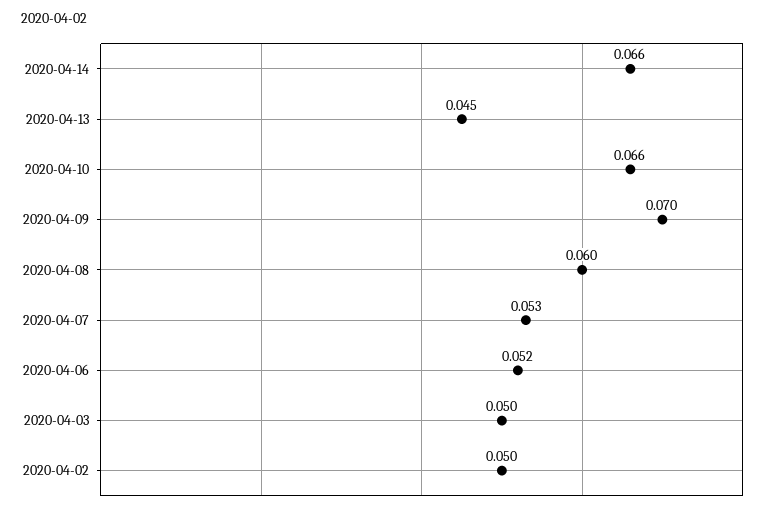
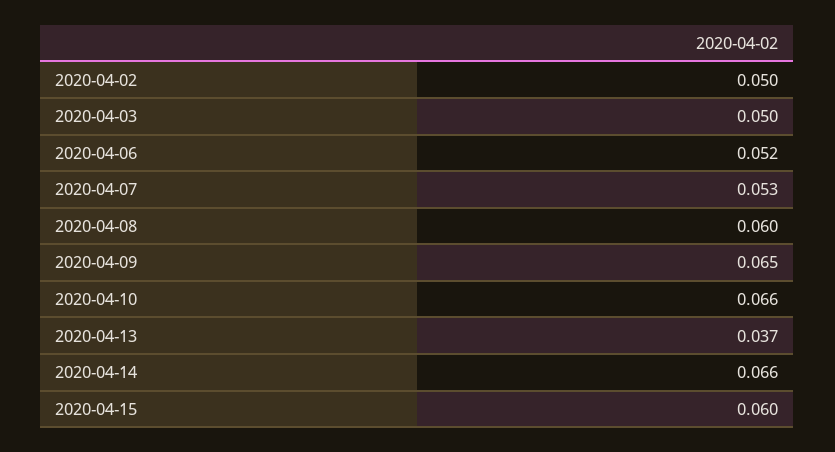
2020-04-13: 0.045 -> 0.037
2020-04-09: 0.07 -> 0.065
2020-04-15: none -> 0.06

